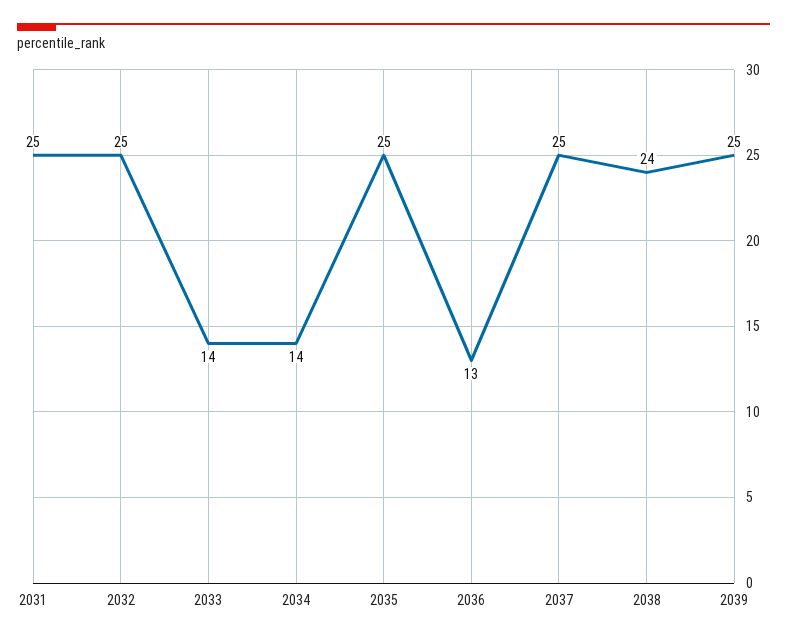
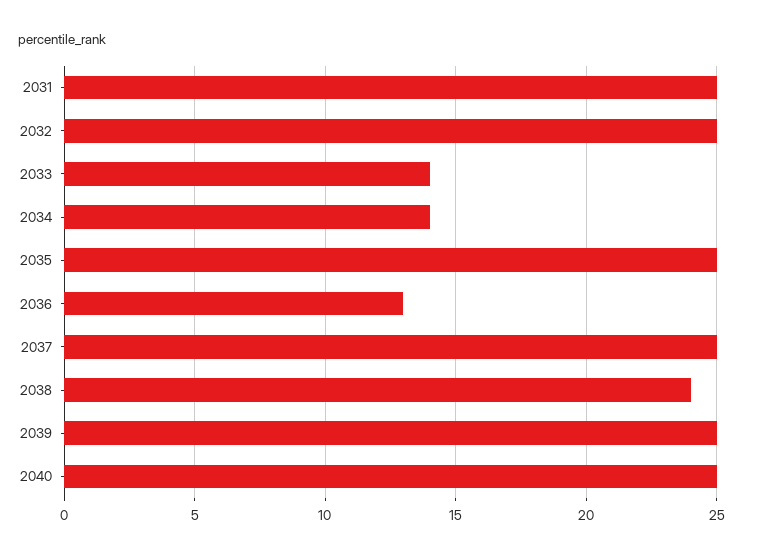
2040: none -> 25

